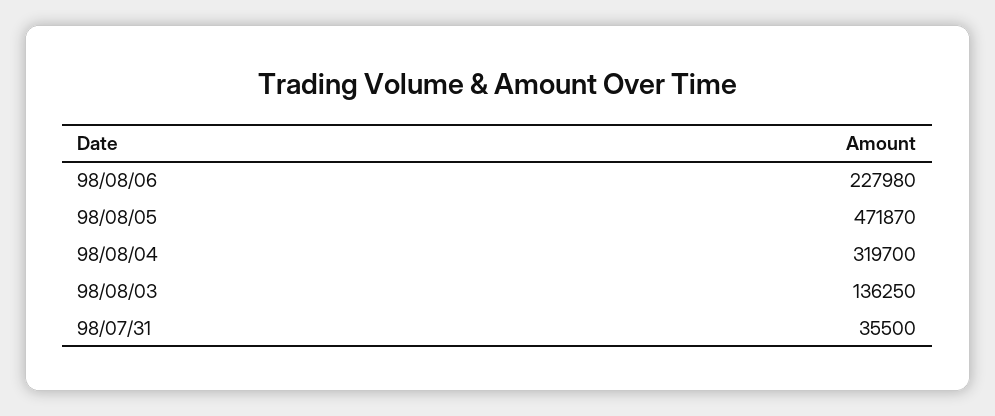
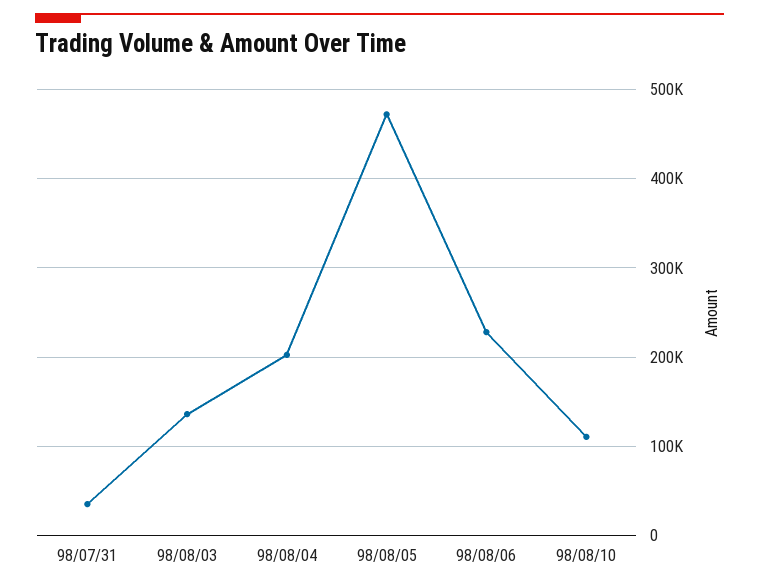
98/08/04: 319700 -> 200000
98/08/10: none -> 110000

